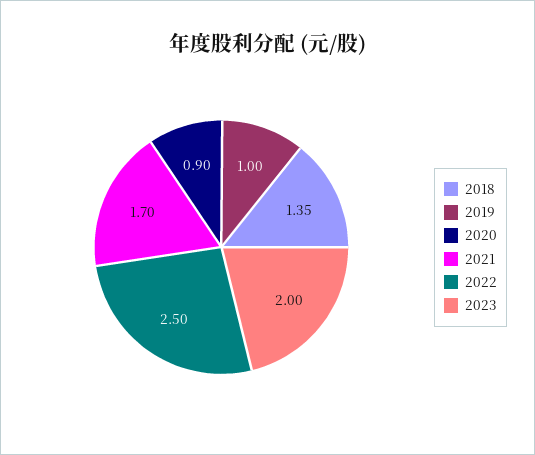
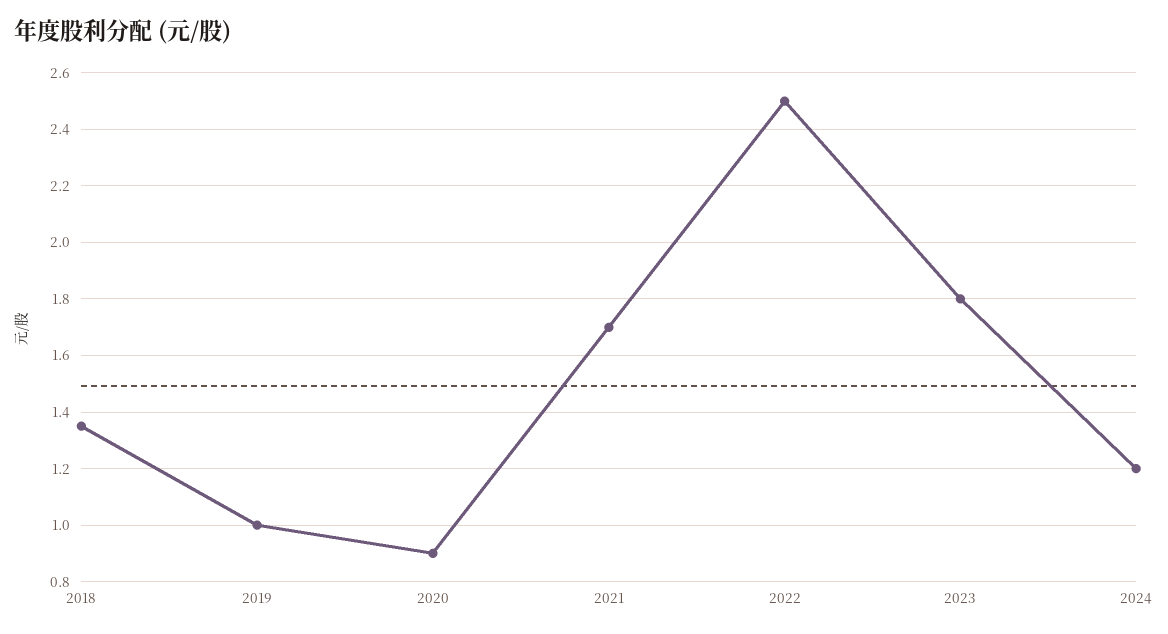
2023: 2 -> 1.8
2024: none -> 1.2

